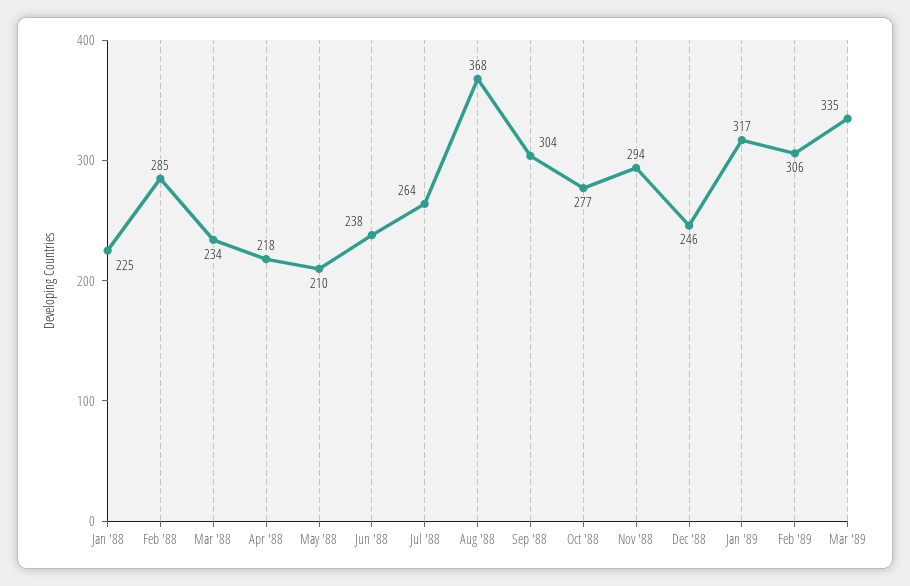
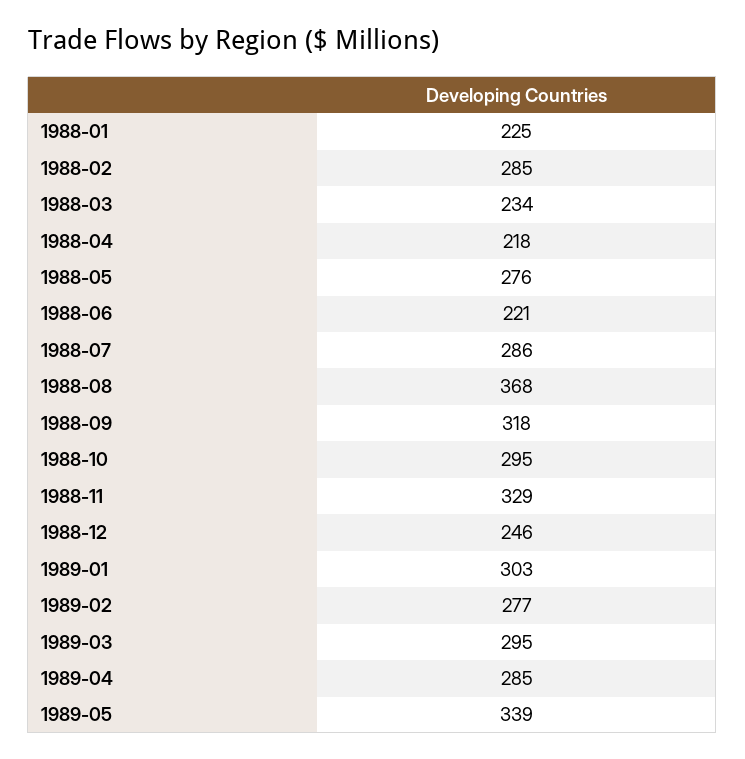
May '88: 210 -> 276
Jun '88: 238 -> 221
Jul '88: 264 -> 286
Sep '88: 304 -> 318
Oct '88: 277 -> 295
Nov '88: 294 -> 329
Jan '89: 317 -> 303
Feb '89: 306 -> 277
Mar '89: 335 -> 295
1989-04: none -> 285
1989-05: none -> 339

